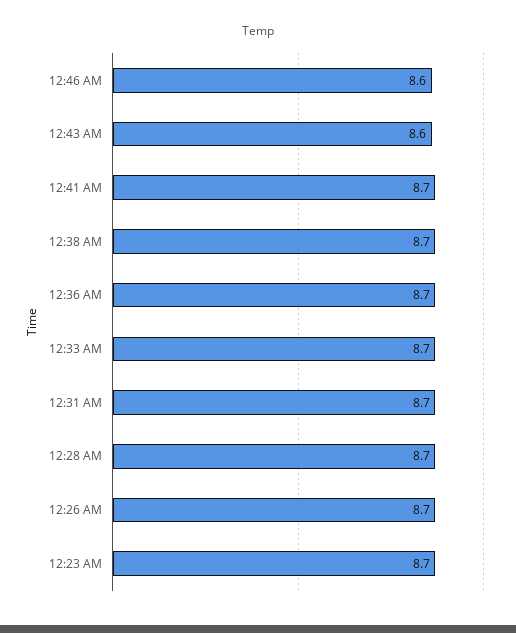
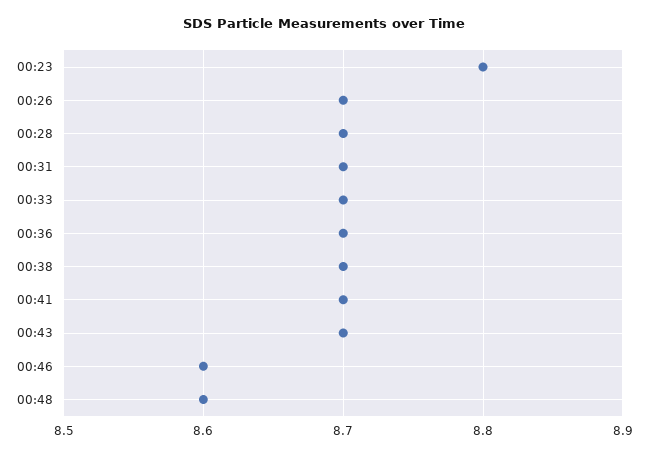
12:43 AM: 8.6 -> 8.7
12:23 AM: 8.7 -> 8.8
00:48: none -> 8.6

